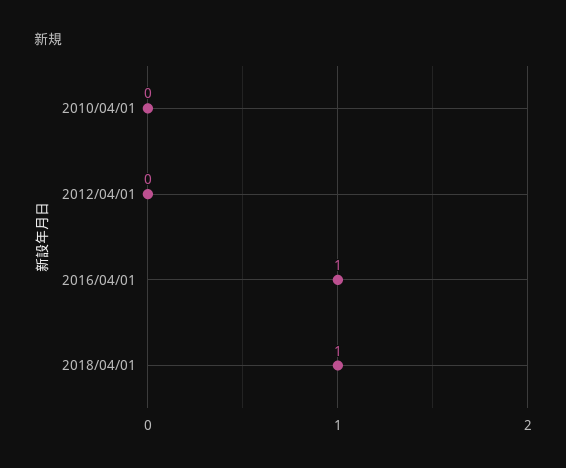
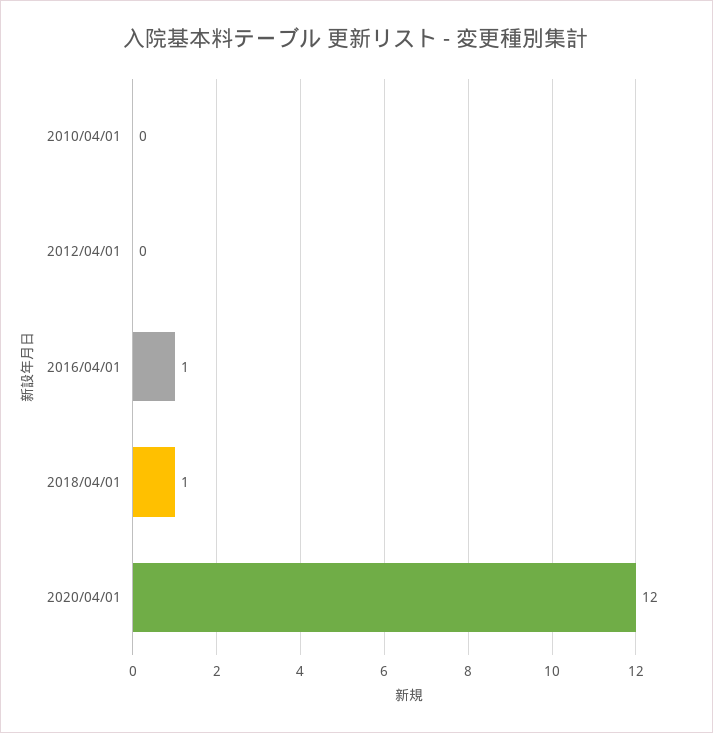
2020/04/01: none -> 12

